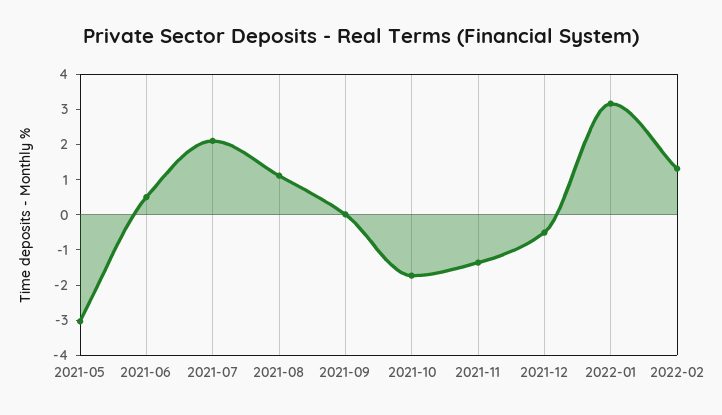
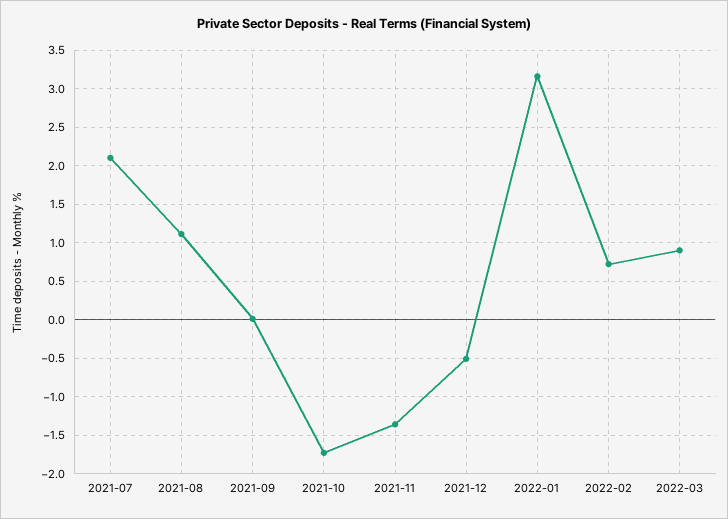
2021-05: -3 -> none
2021-06: 0.5 -> none
2022-02: 1.25 -> 0.7
2022-03: none -> 0.9

